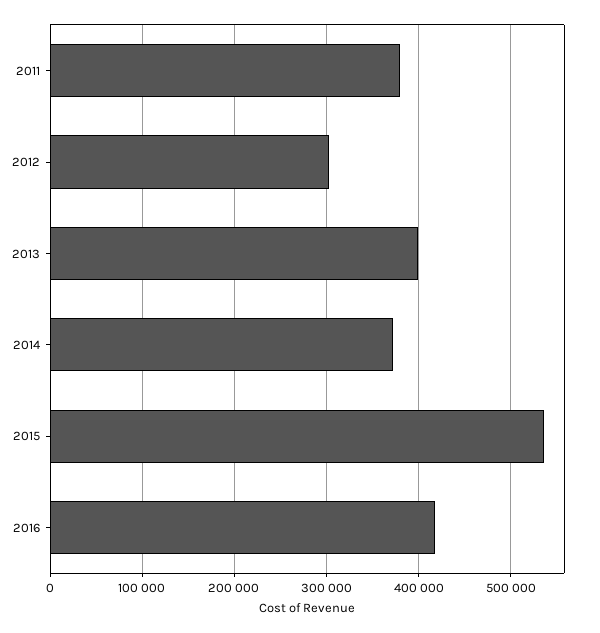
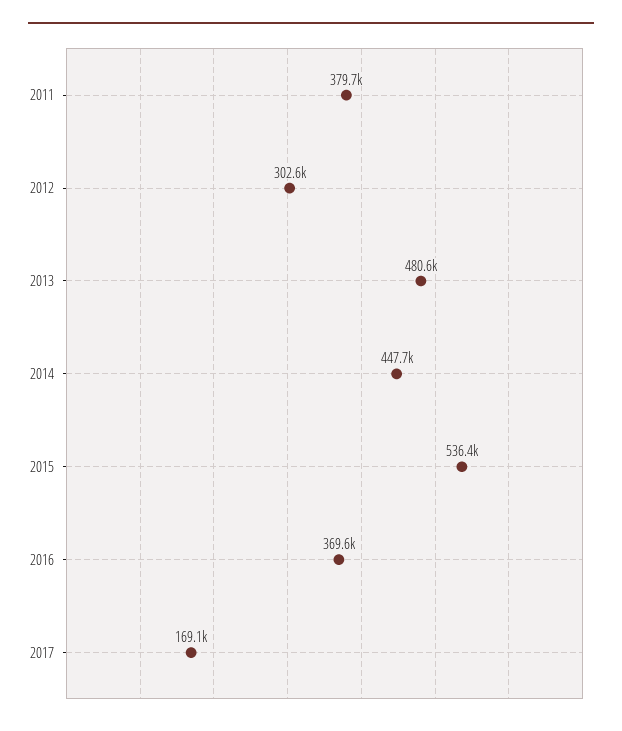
2013: 400000 -> 480600
2014: 370000 -> 447700
2016: 420000 -> 369600
2017: none -> 169100

